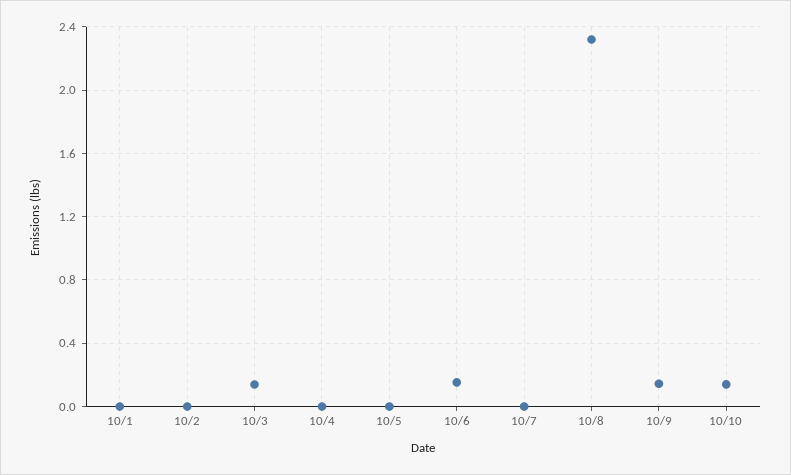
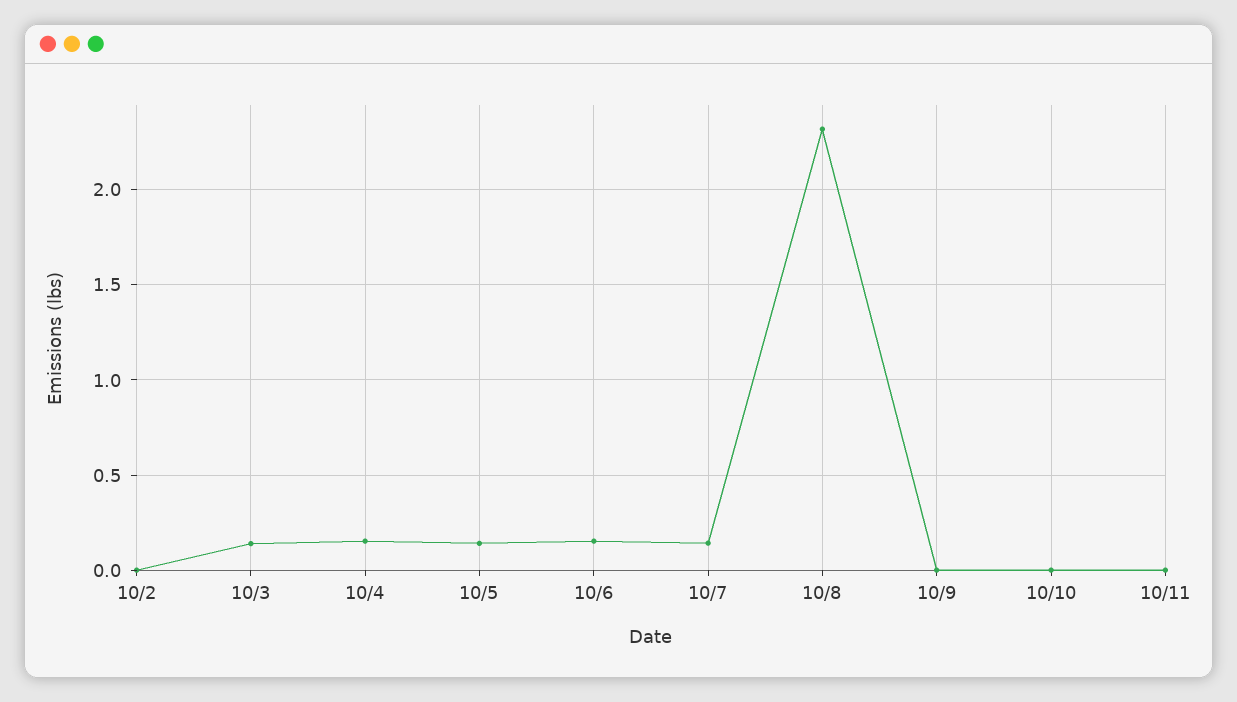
10/1: 0 -> none
10/4: 0 -> 0.15
10/5: 0 -> 0.15
10/7: 0 -> 0.15
10/9: 0.15 -> 0
10/10: 0.15 -> 0
10/11: none -> 0

